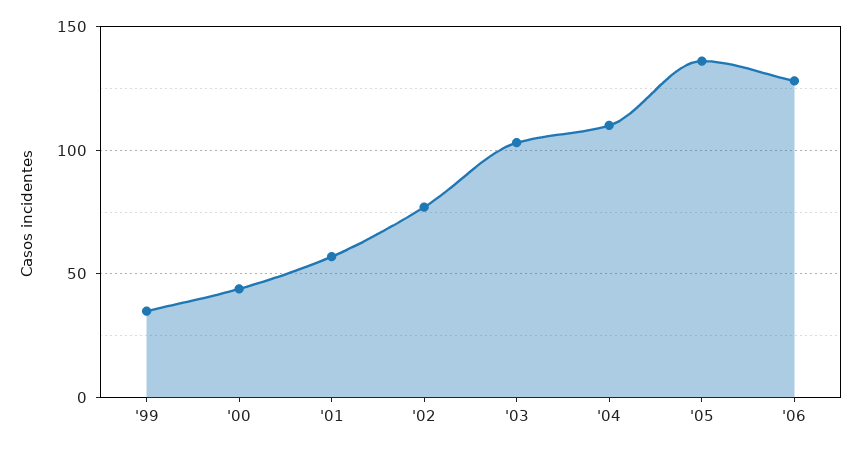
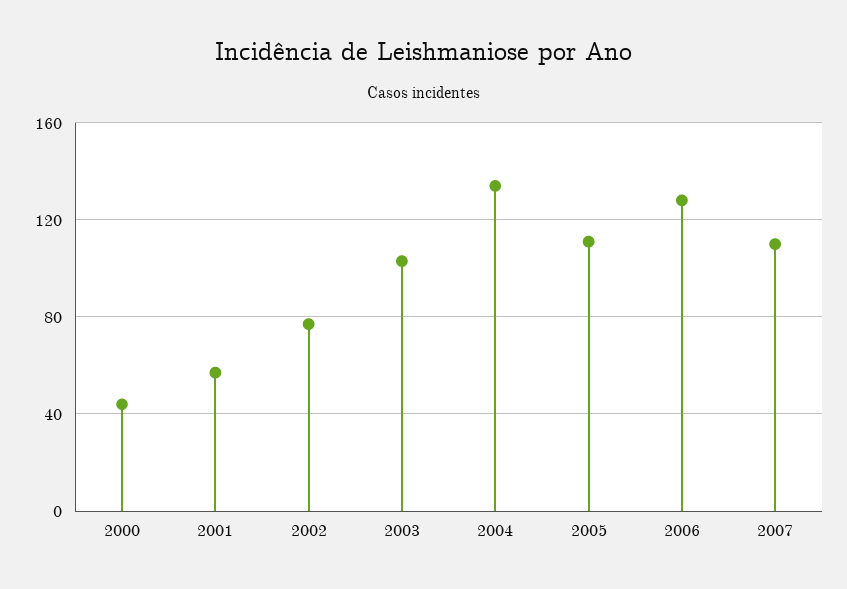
'99: 35 -> none
'04: 110 -> 135
'05: 135 -> 110
2007: none -> 110

